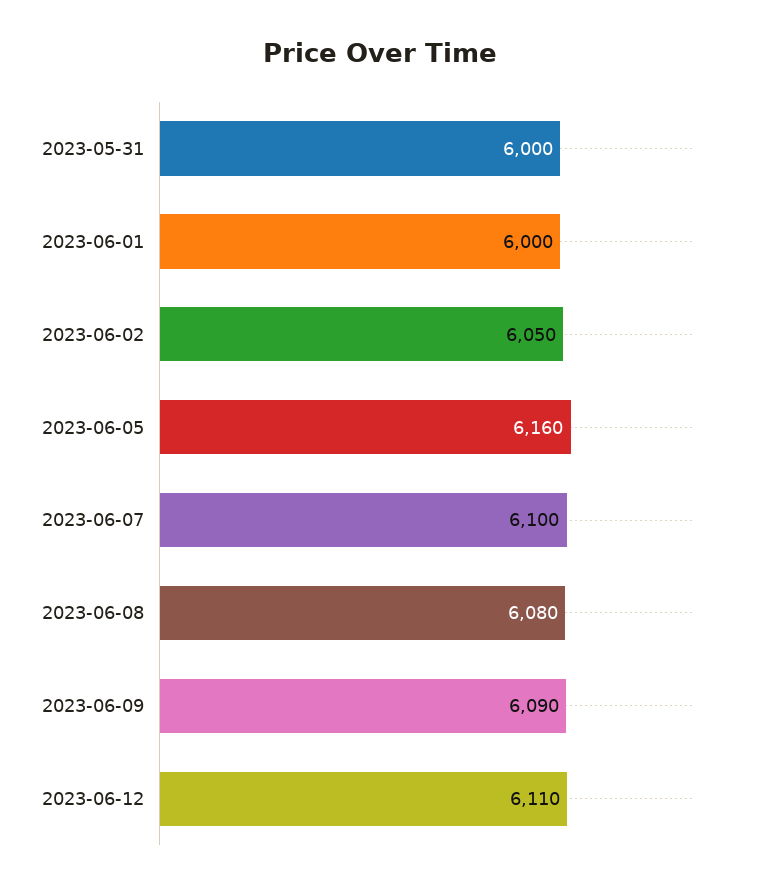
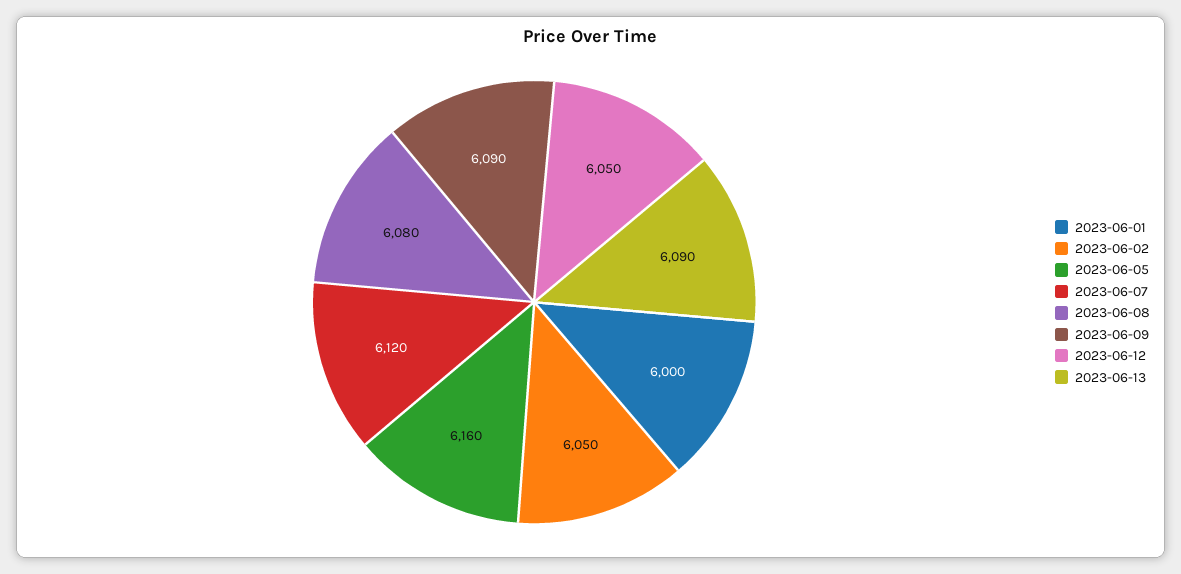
2023-05-31: 6000 -> none
2023-06-07: 6100 -> 6120
2023-06-12: 6110 -> 6050
2023-06-13: none -> 6090

